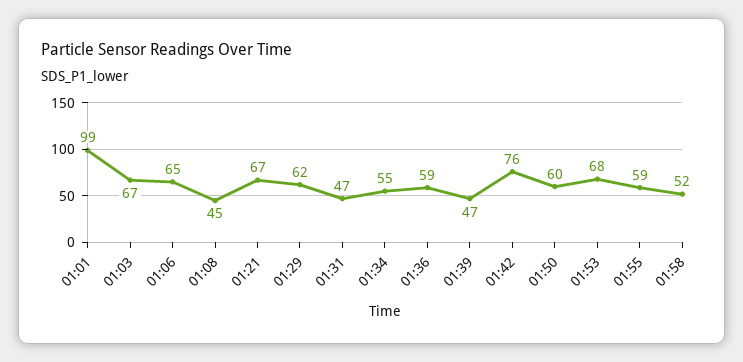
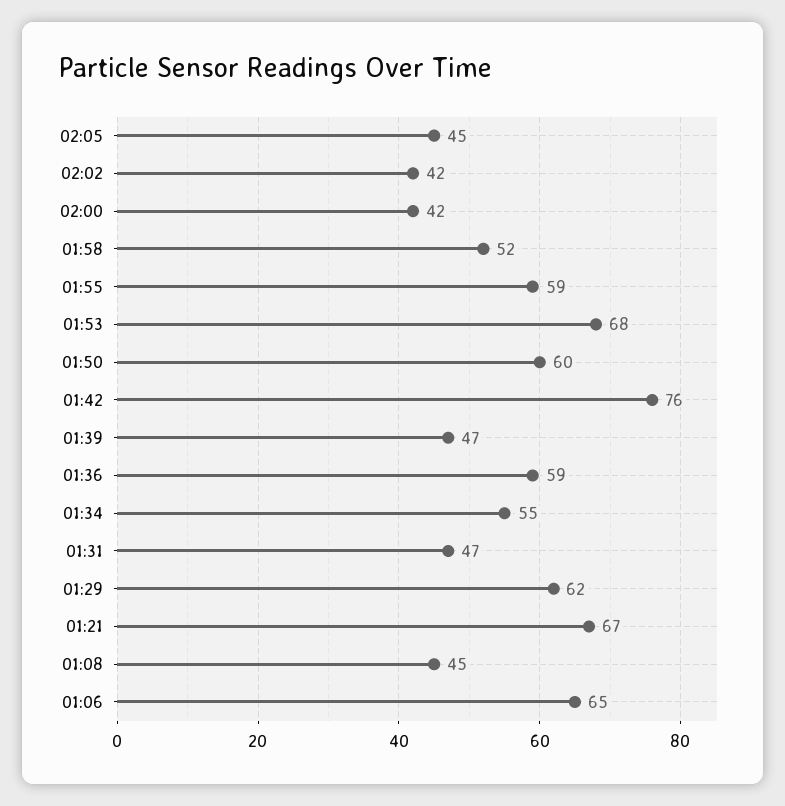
01:01: 99 -> none
01:03: 67 -> none
02:05: none -> 45
02:02: none -> 42
02:00: none -> 42

